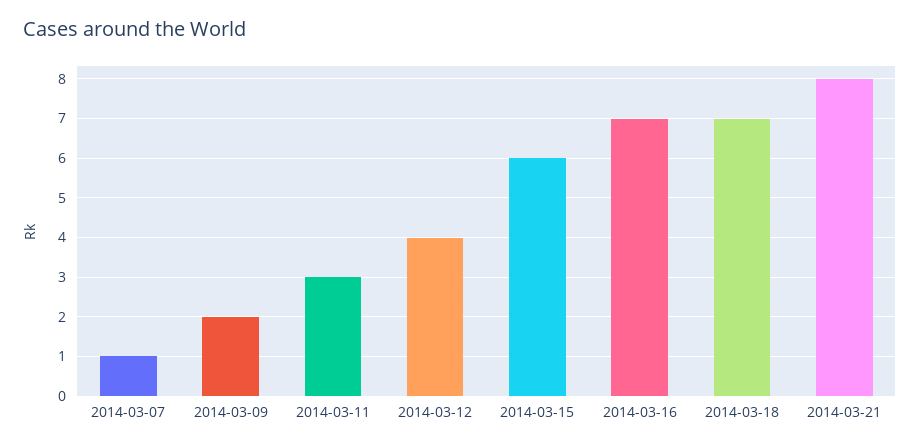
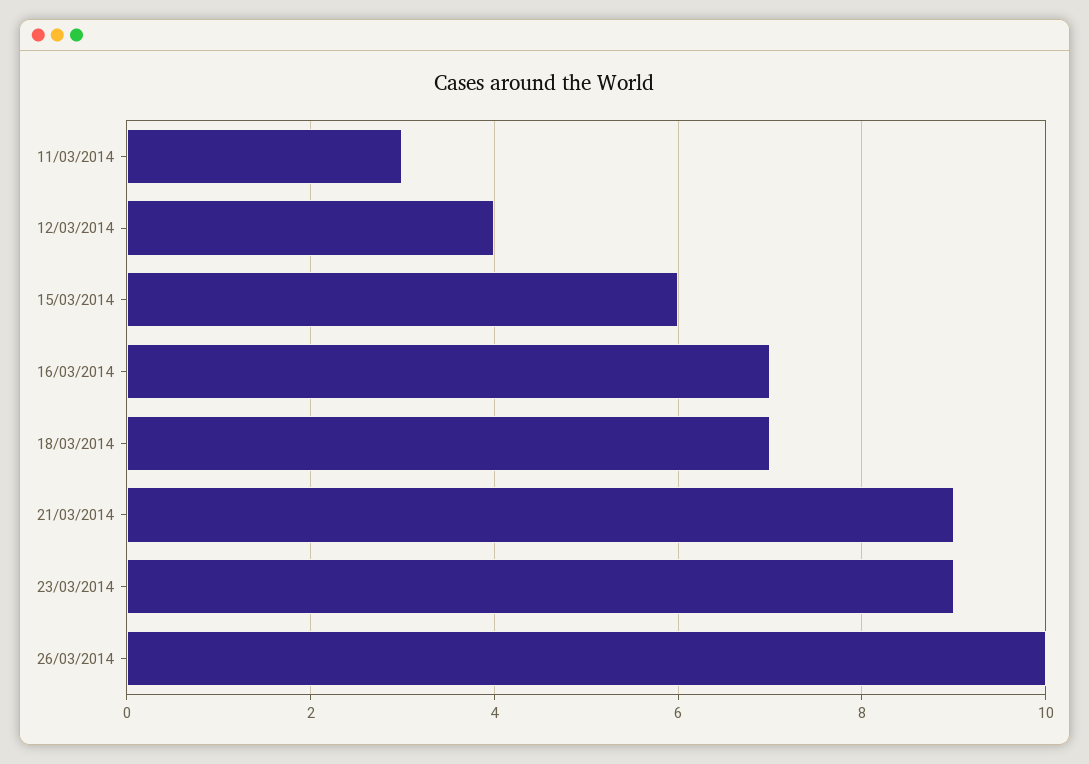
2014-03-07: 1 -> none
2014-03-09: 2 -> none
2014-03-21: 8 -> 9
23/03/2014: none -> 9
26/03/2014: none -> 10

